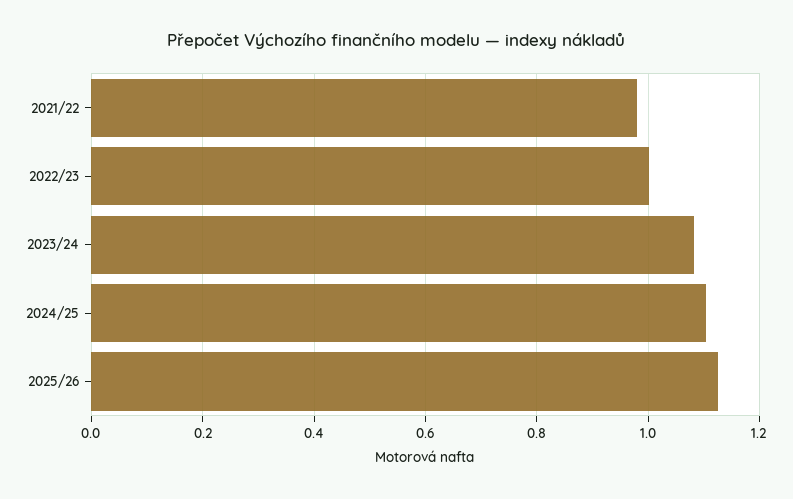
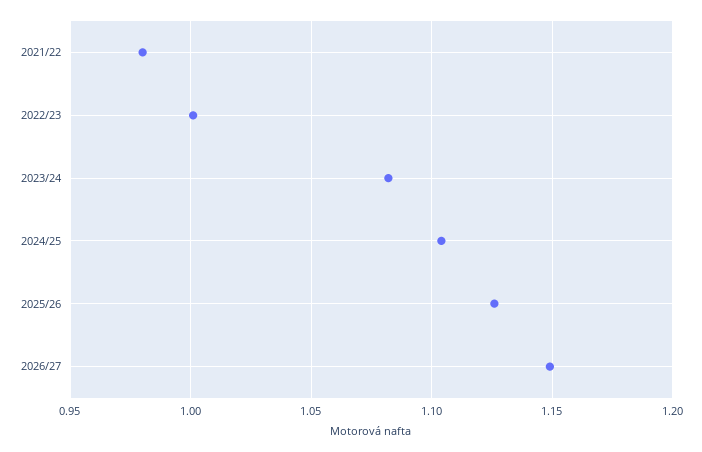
2026/27: none -> 1.15

